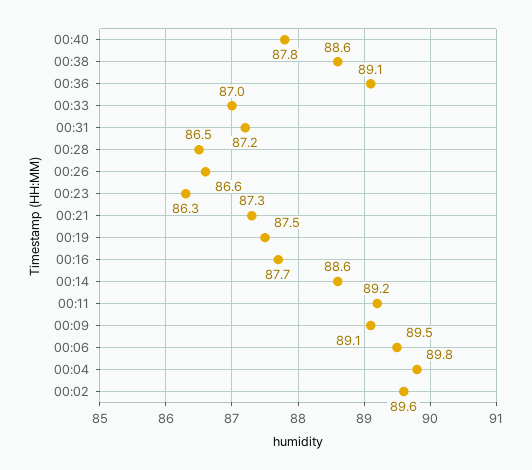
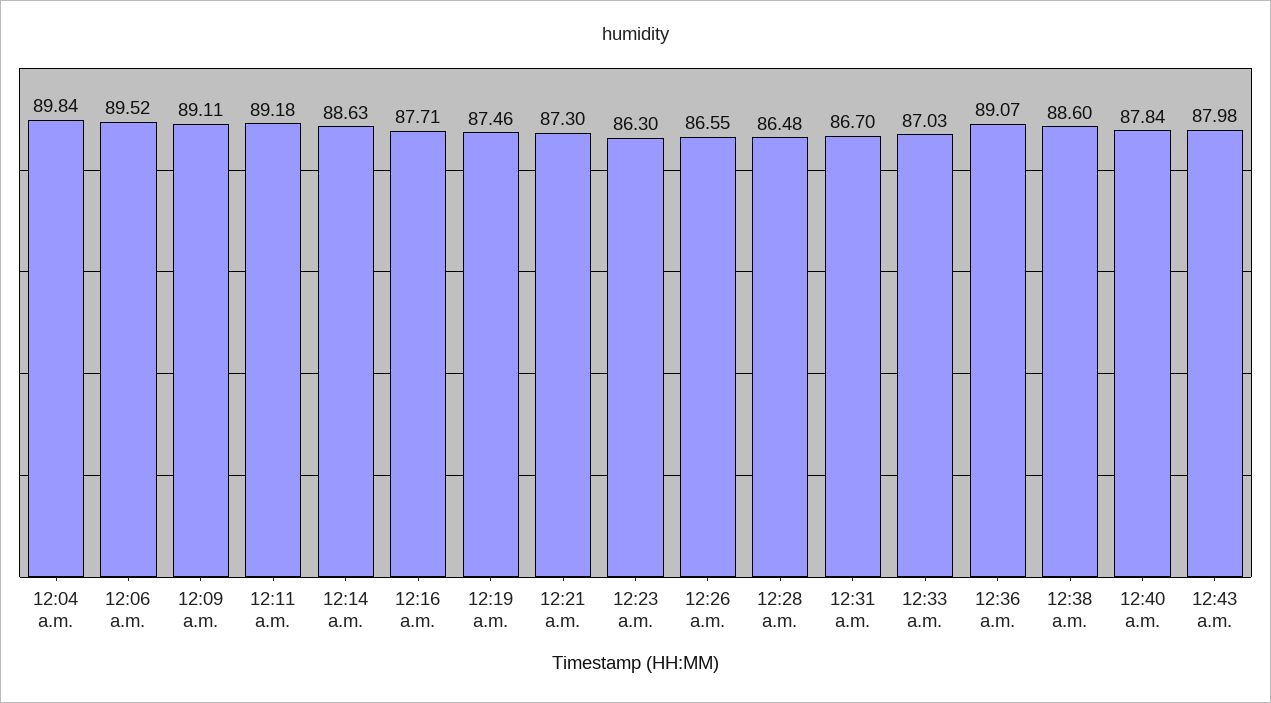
00:31: 87.2 -> 86.7
00:02: 89.6 -> none
12:43 a.m.: none -> 87.98

